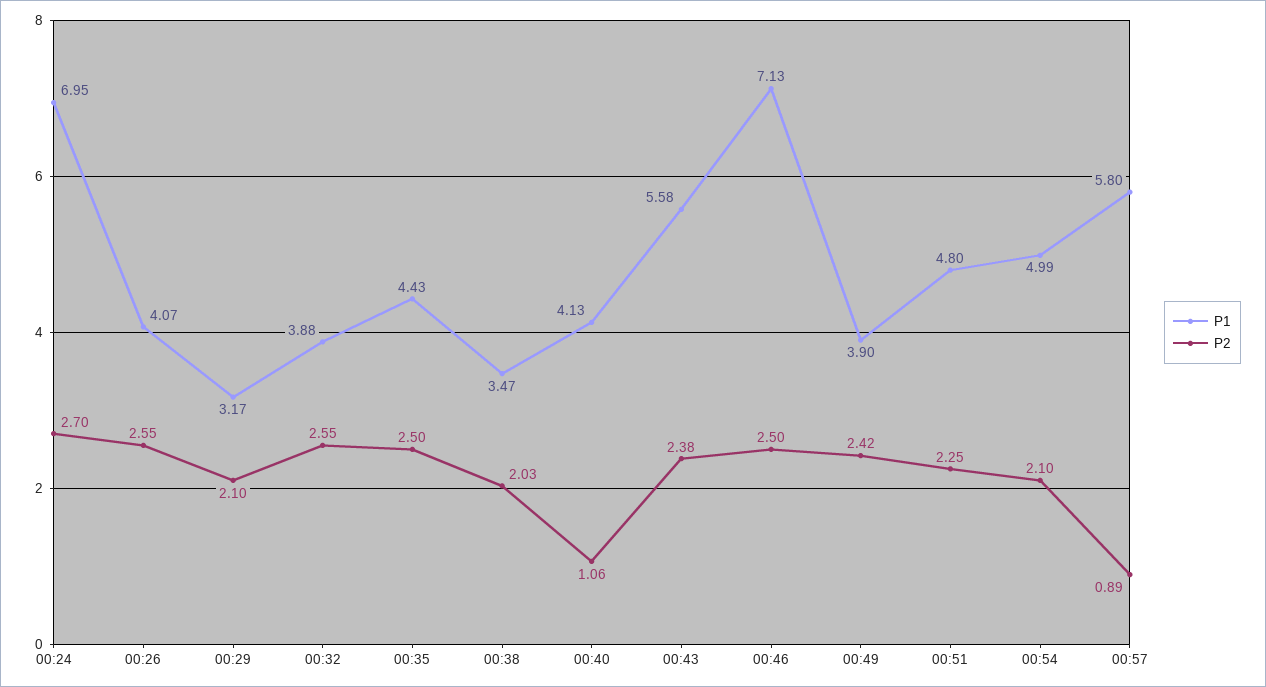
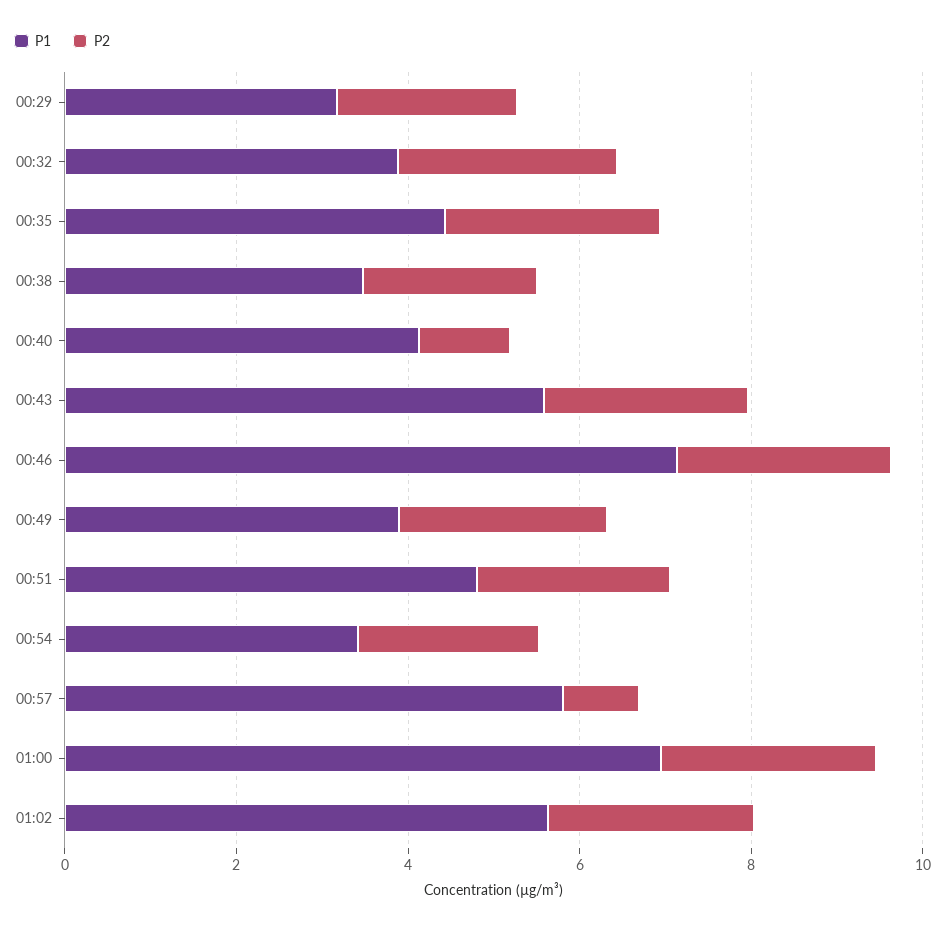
P1, 00:24: 6.95 -> none
P2, 00:24: 2.7 -> none
P1, 00:26: 4.07 -> none
P2, 00:26: 2.55 -> none
P1, 00:54: 4.99 -> 3.5
P1, 01:00: none -> 7
P2, 01:00: none -> 2.5
P1, 01:02: none -> 5.5
P2, 01:02: none -> 2.5

